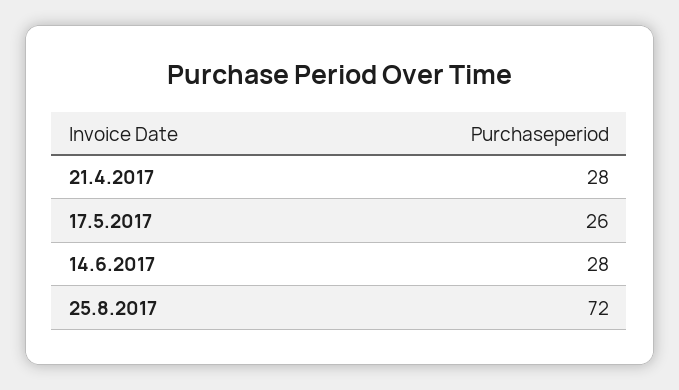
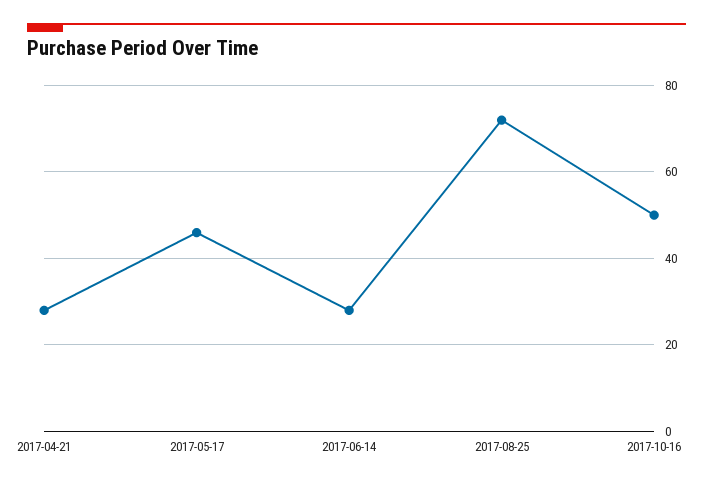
17.5.2017: 26 -> 45
2017-10-16: none -> 50

